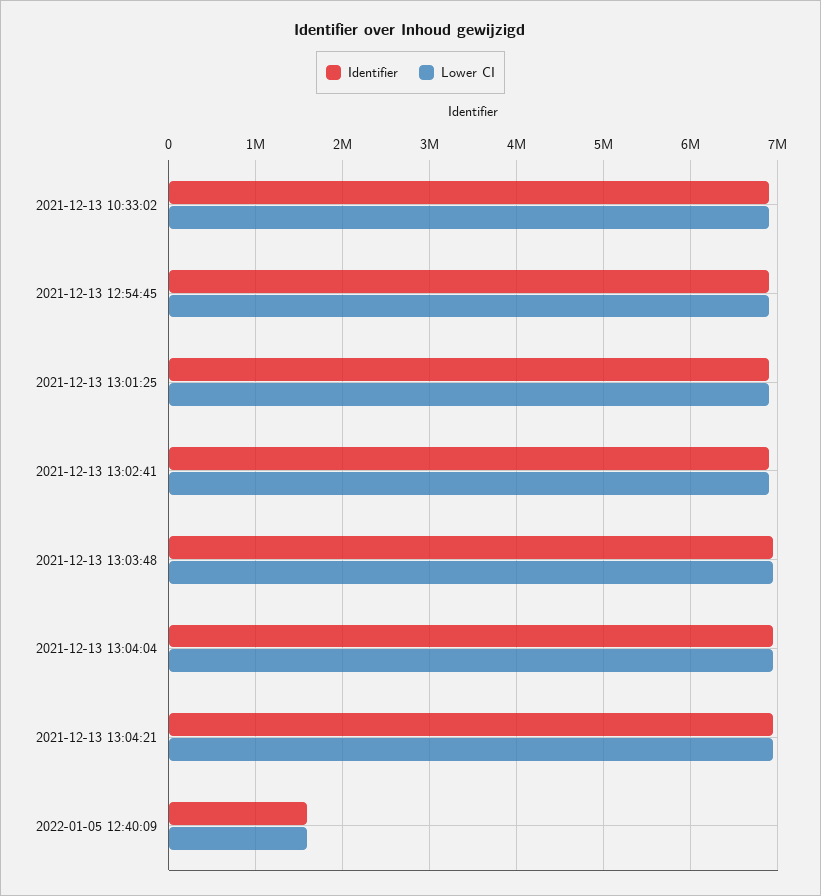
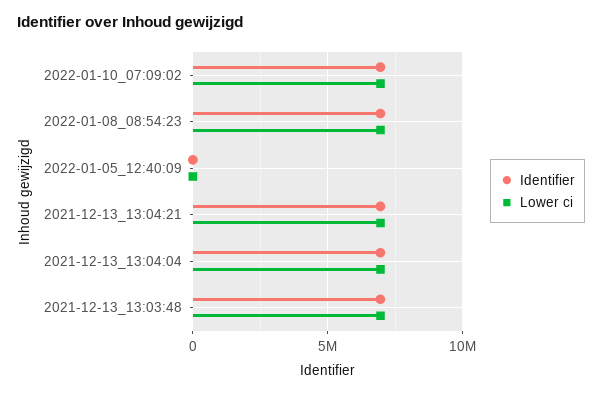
Identifier, 2021-12-13 10:33:02: 6900000 -> none
Lower CI, 2021-12-13 10:33:02: 6900000 -> none
Identifier, 2021-12-13 12:54:45: 6900000 -> none
Lower CI, 2021-12-13 12:54:45: 6900000 -> none
Identifier, 2021-12-13 13:01:25: 6900000 -> none
Lower CI, 2021-12-13 13:01:25: 6900000 -> none
Identifier, 2021-12-13 13:02:41: 6900000 -> none
Lower CI, 2021-12-13 13:02:41: 6900000 -> none
Identifier, 2022-01-05 12:40:09: 1600000 -> 0
Lower CI, 2022-01-05 12:40:09: 1600000 -> 0
Identifier, 2022-01-10_07:09:02: none -> 7000000
Lower CI, 2022-01-10_07:09:02: none -> 7000000
Identifier, 2022-01-08_08:54:23: none -> 7000000
Lower CI, 2022-01-08_08:54:23: none -> 7000000

